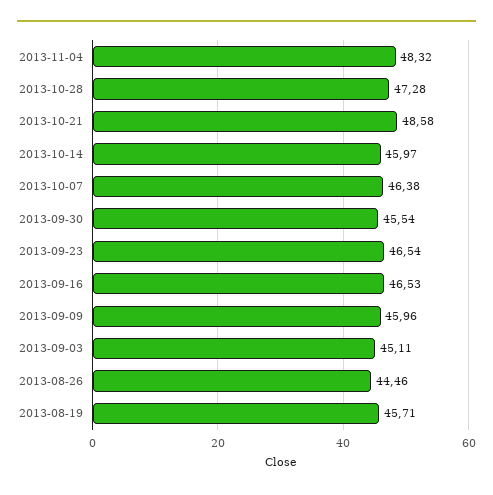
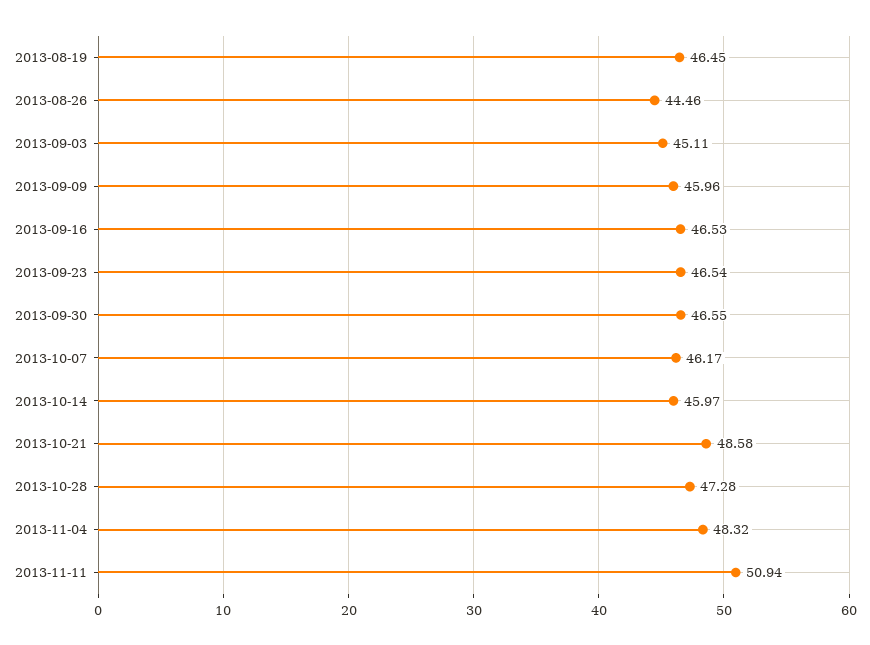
2013-10-07: 46.38 -> 46.17
2013-09-30: 45.54 -> 46.55
2013-08-19: 45.71 -> 46.45
2013-11-11: none -> 50.94

